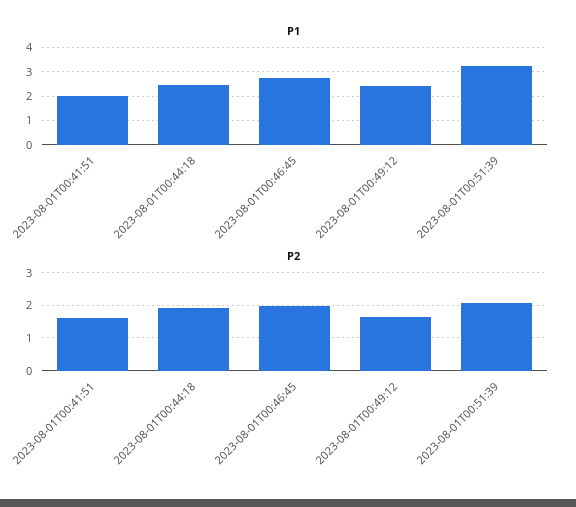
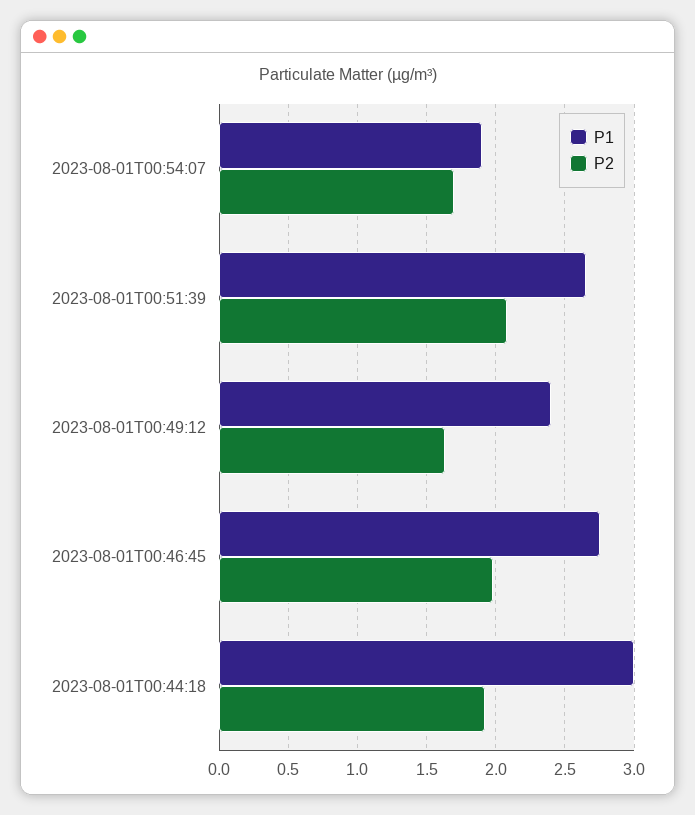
P1, 2023-08-01T00:41:51: 2 -> none
P1, 2023-08-01T00:44:18: 2.5 -> 3
P1, 2023-08-01T00:51:39: 3.25 -> 2.65
P2, 2023-08-01T00:41:51: 1.6 -> none
P1, 2023-08-01T00:54:07: none -> 1.9
P2, 2023-08-01T00:54:07: none -> 1.7

